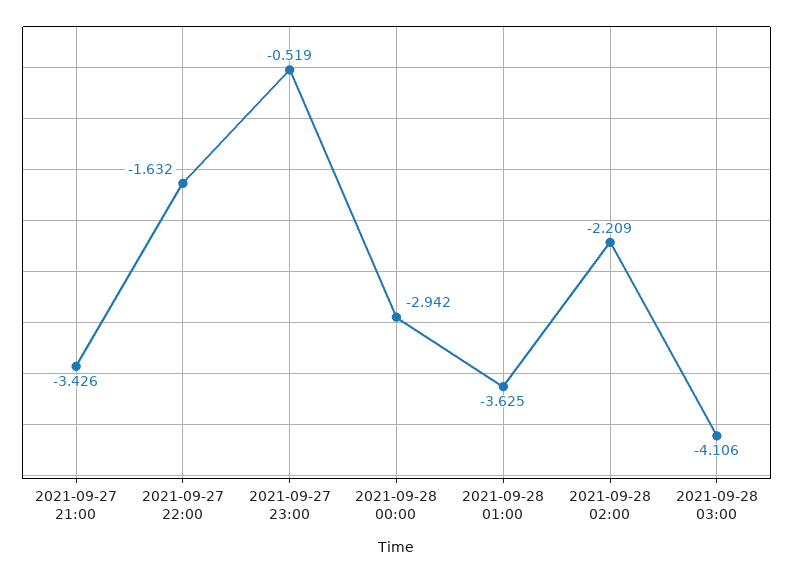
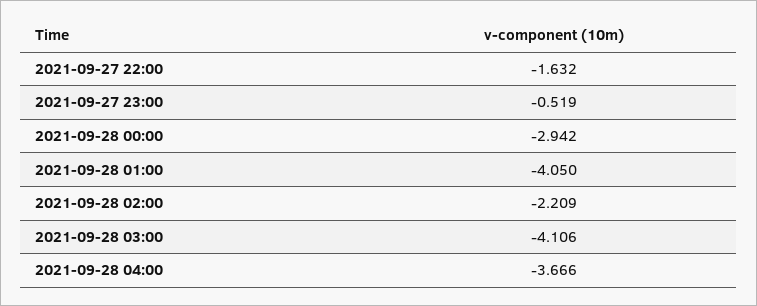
2021-09-27 21:00: -3.426 -> none
2021-09-28 01:00: -3.625 -> -4.05
2021-09-28 04:00: none -> -3.666

